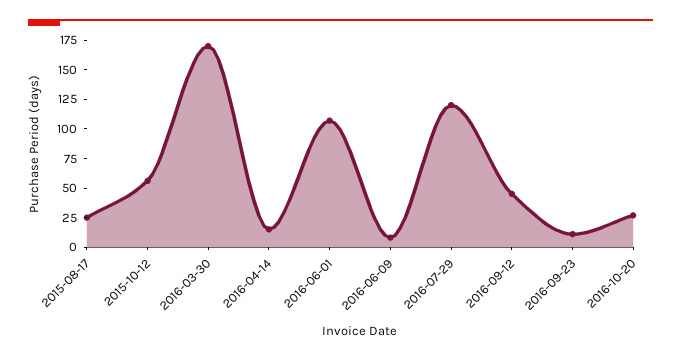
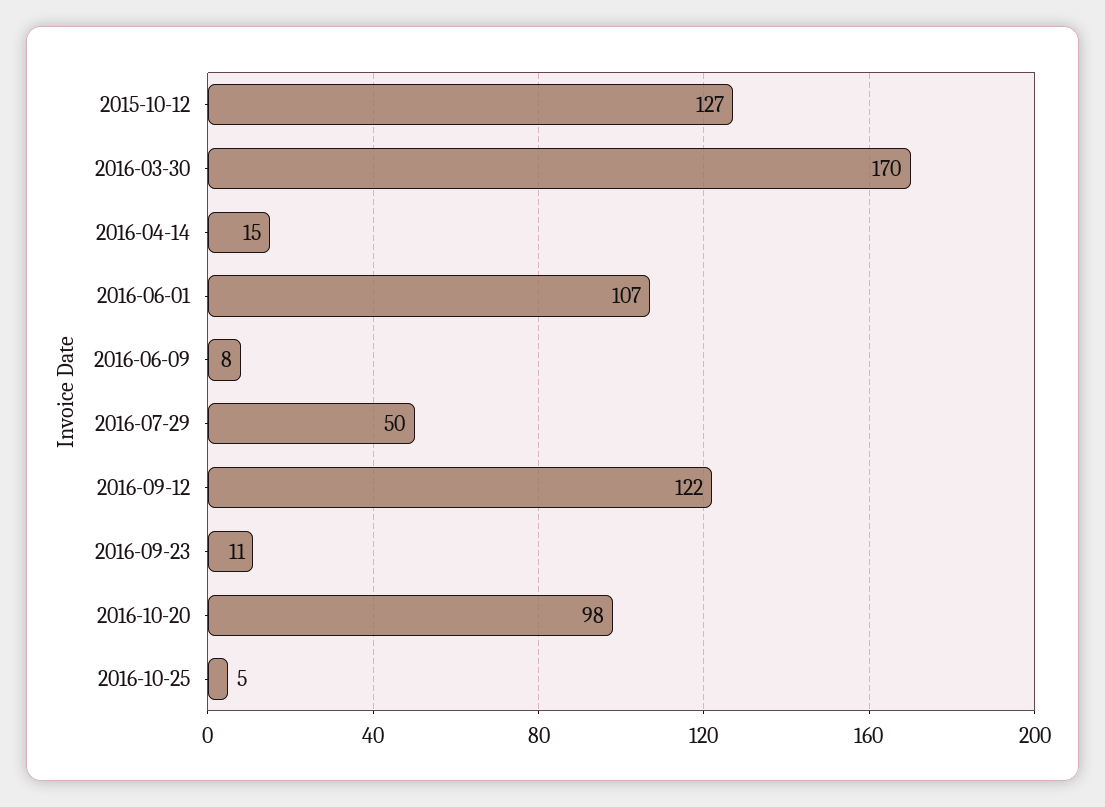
2015-08-17: 25 -> none
2015-10-12: 50 -> 127
2016-07-29: 125 -> 50
2016-09-12: 50 -> 122
2016-10-20: 25 -> 98
2016-10-25: none -> 5

